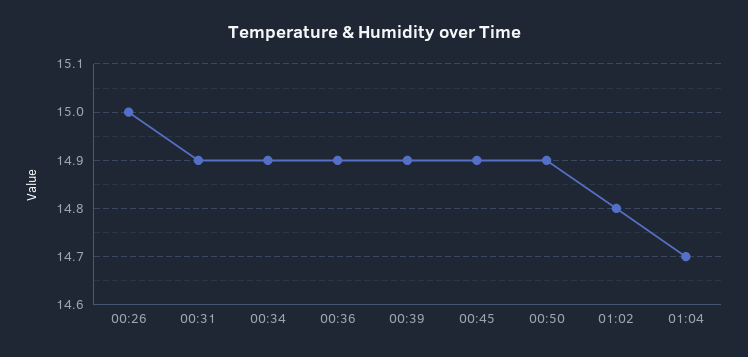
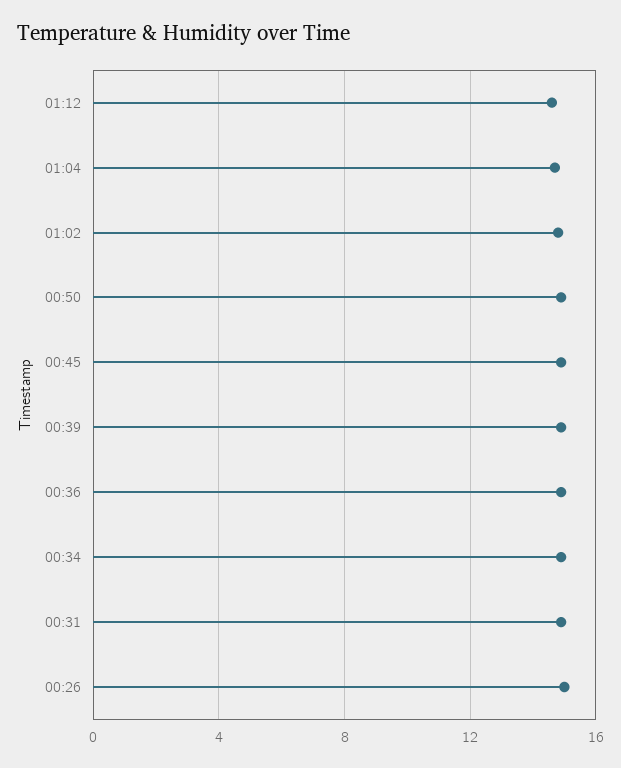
01:12: none -> 14.5

